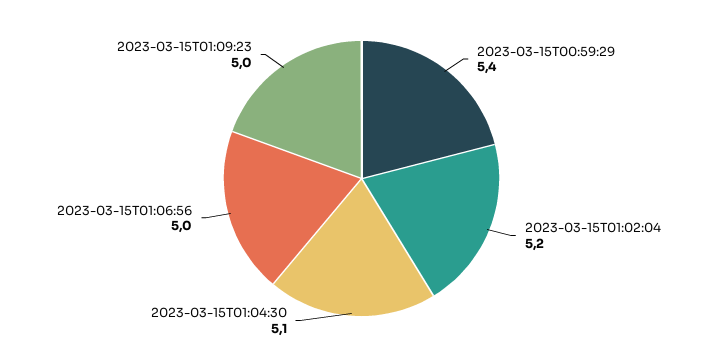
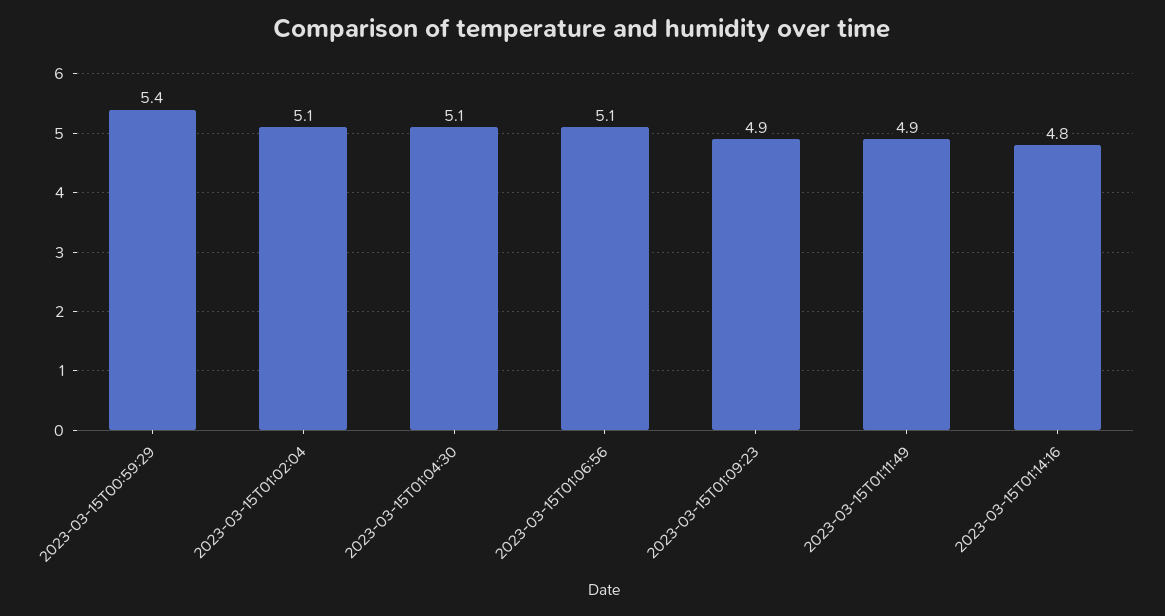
2023-03-15T01:02:04: 5.2 -> 5.1
2023-03-15T01:06:56: 5 -> 5.1
2023-03-15T01:09:23: 5 -> 4.9
2023-03-15T01:11:49: none -> 4.9
2023-03-15T01:14:16: none -> 4.8

